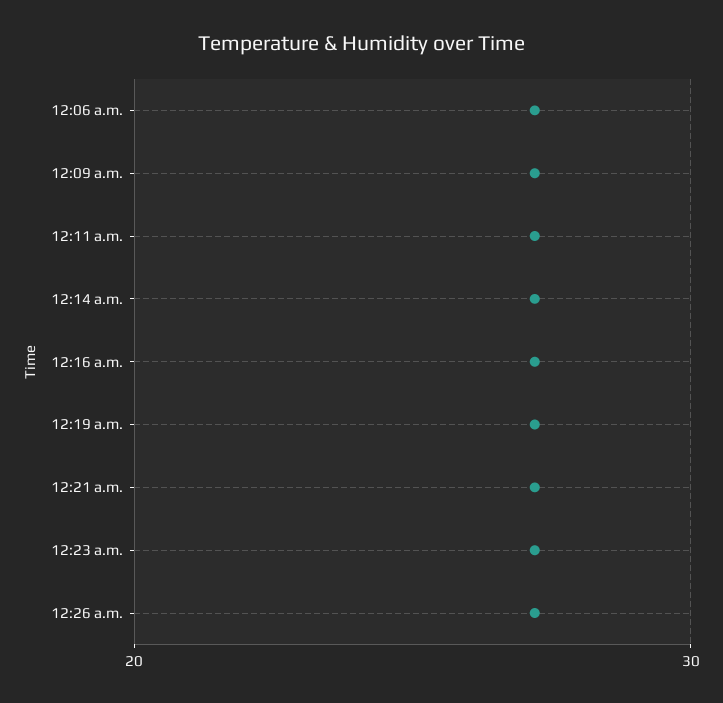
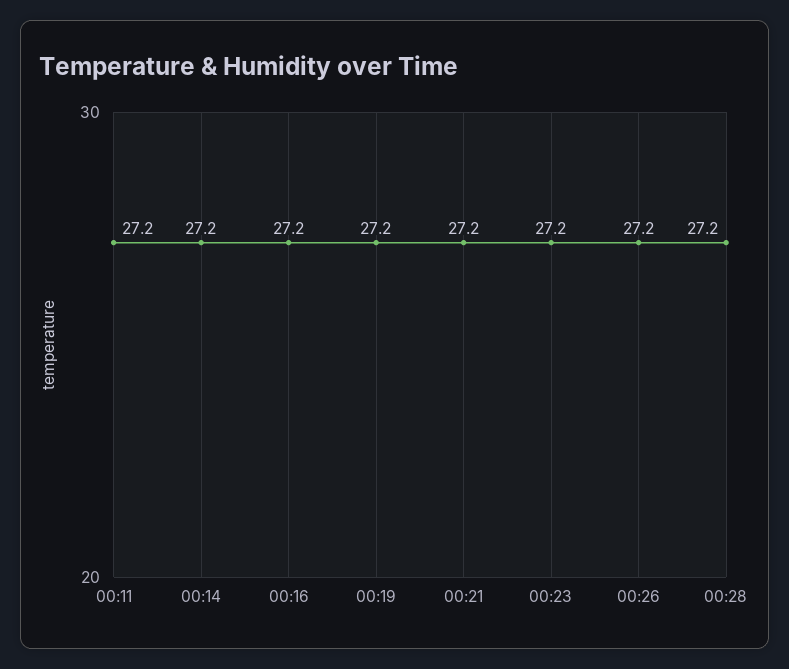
12:06 a.m.: 27 -> none
12:09 a.m.: 27 -> none
00:28: none -> 27.2

